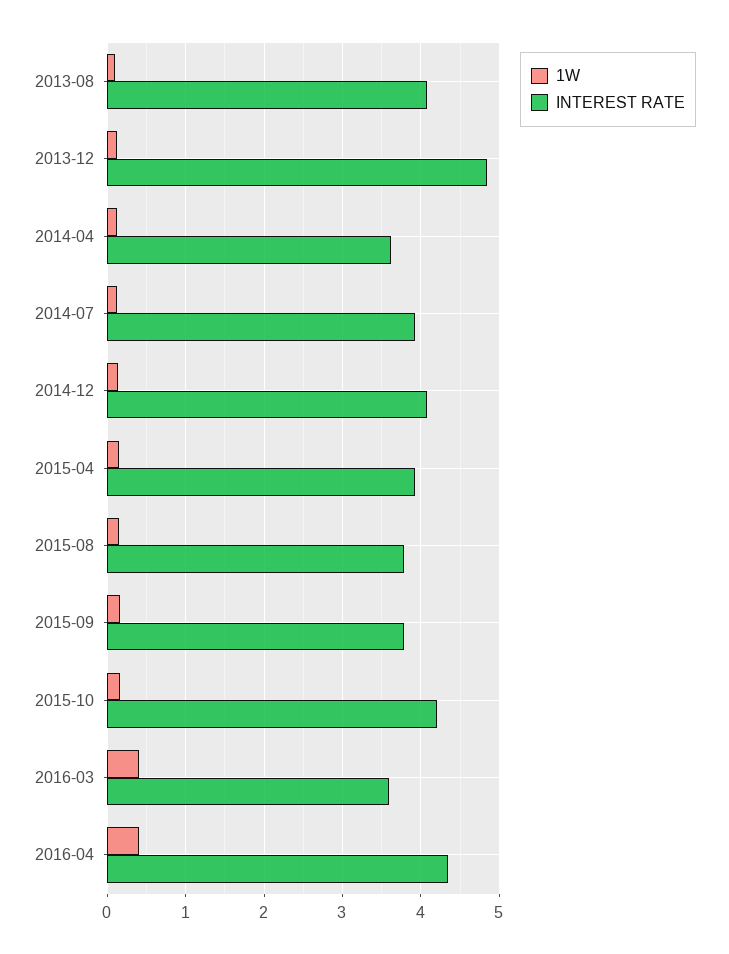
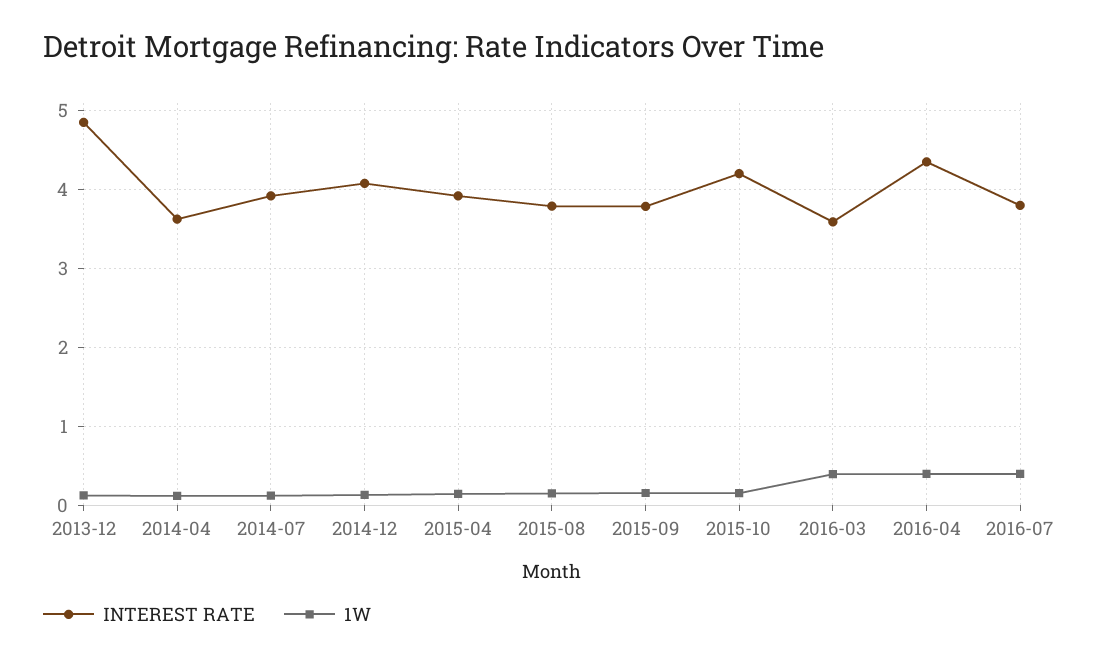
1W, 2013-08: 0.1 -> none
INTEREST RATE, 2013-08: 4.1 -> none
INTEREST RATE, 2016-07: none -> 3.8
1W, 2016-07: none -> 0.4

